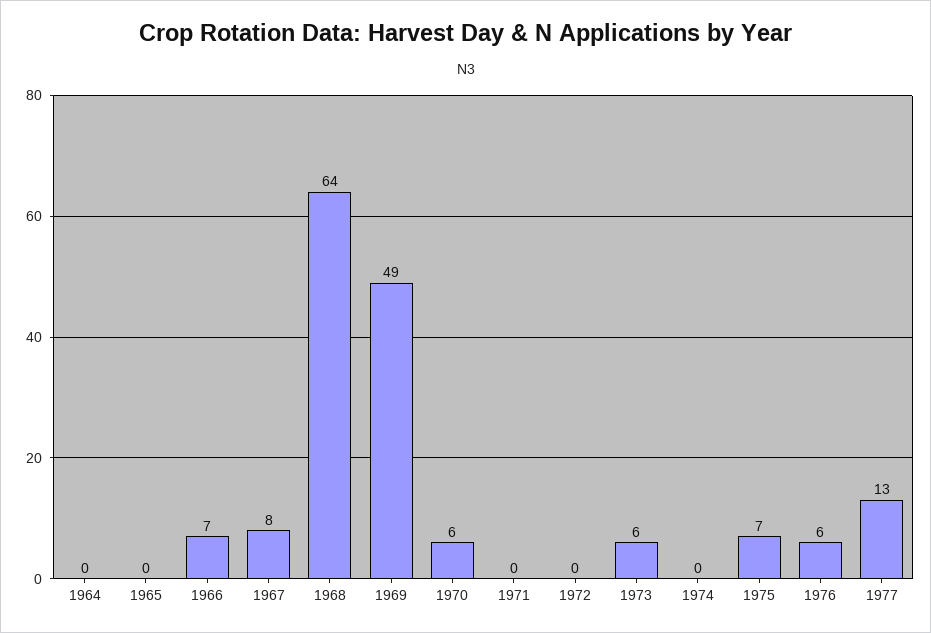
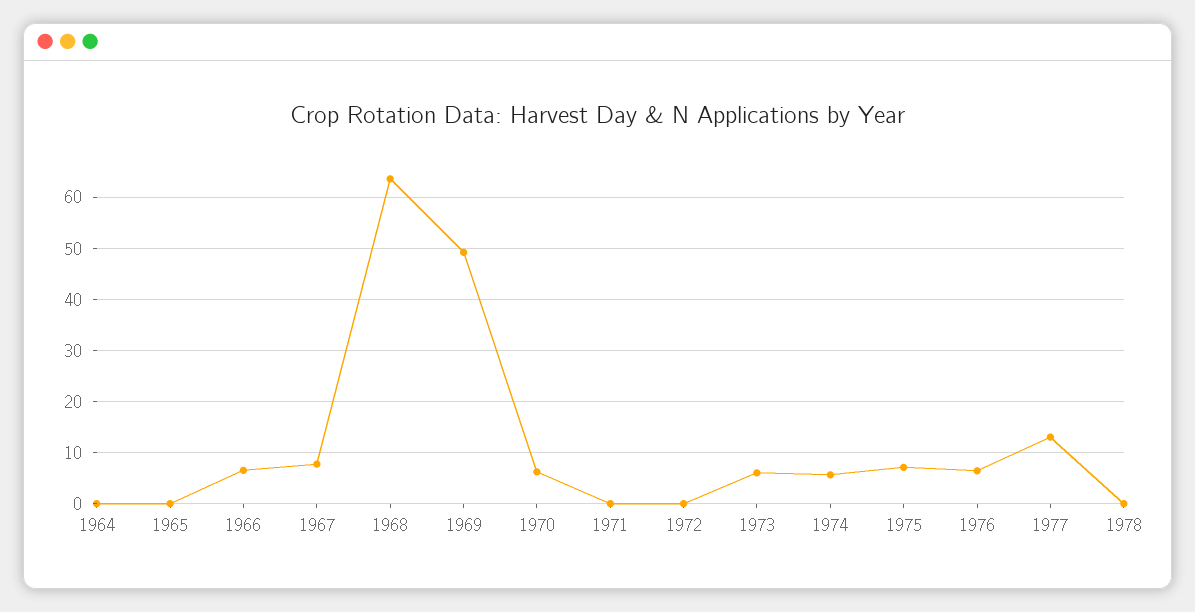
1974: 0 -> 6
1978: none -> 0

